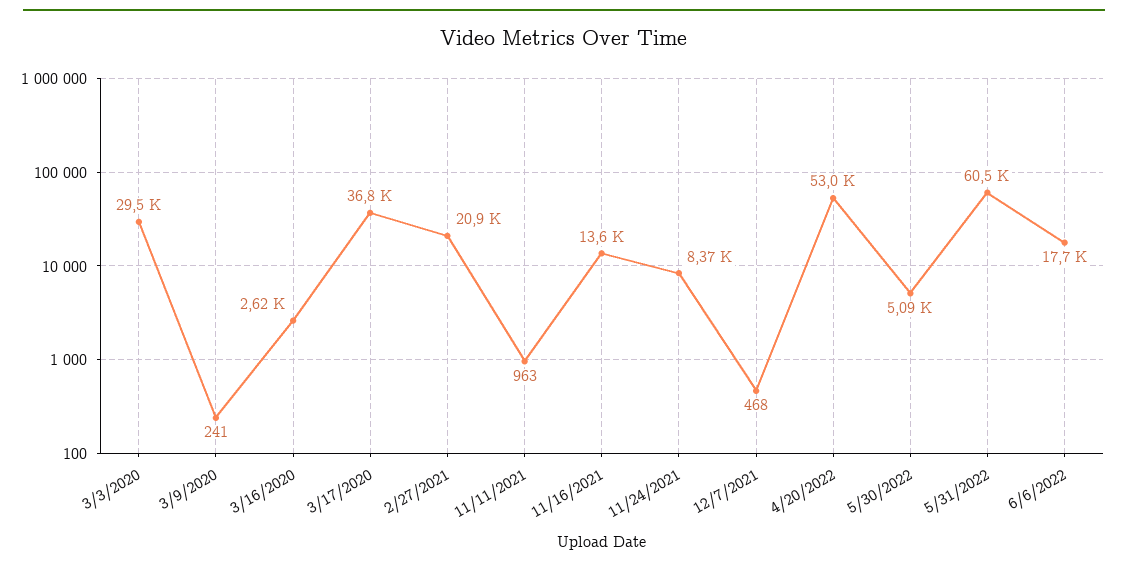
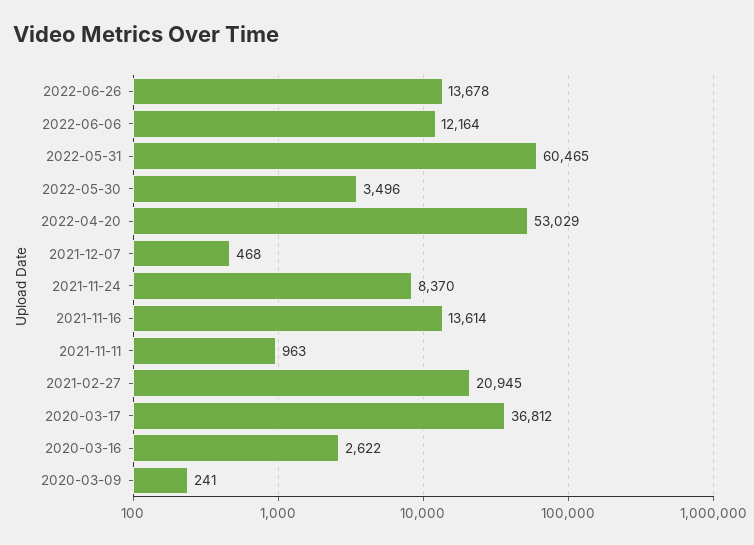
3/3/2020: 29500 -> none
5/30/2022: 5090 -> 3496
6/6/2022: 17700 -> 12164
2022-06-26: none -> 13678

